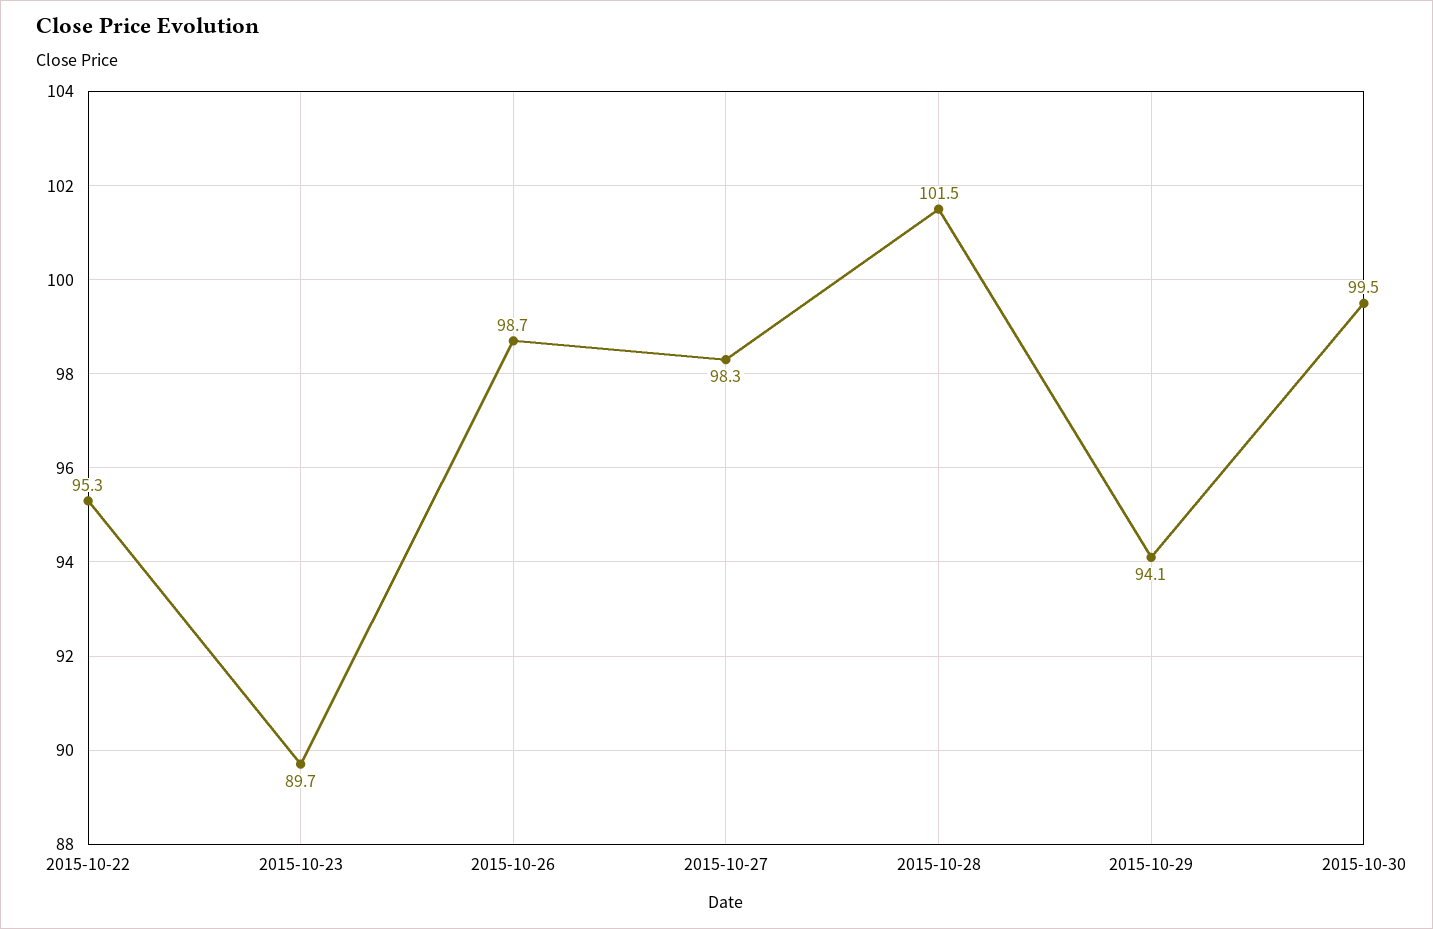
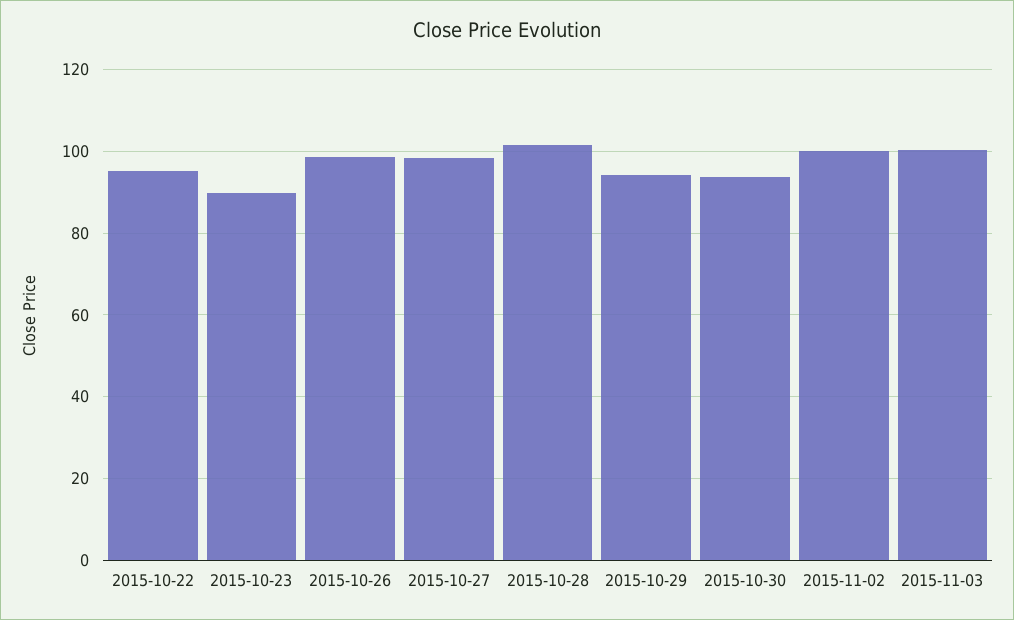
2015-10-30: 99.5 -> 94
2015-11-02: none -> 100
2015-11-03: none -> 100

